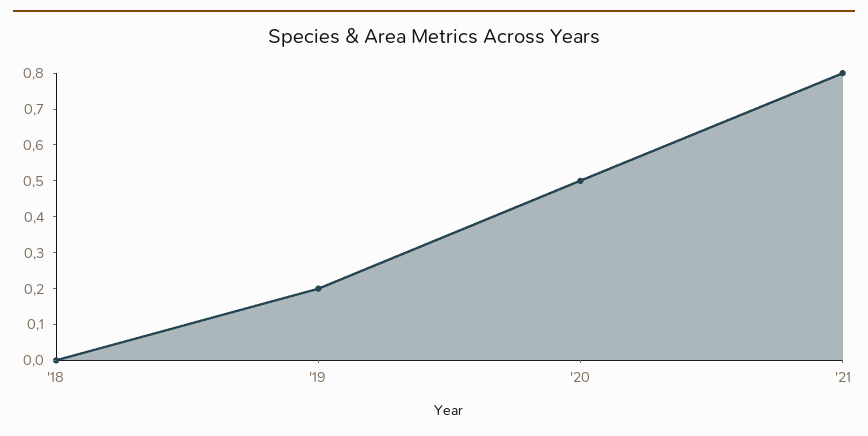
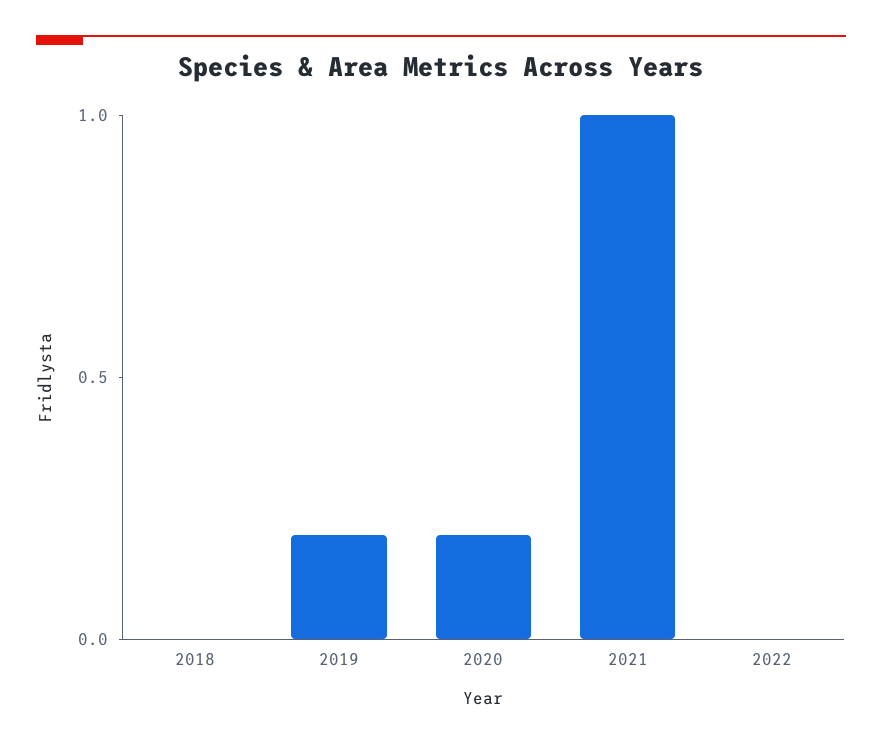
'20: 0.5 -> 0.2
'21: 0.8 -> 1
2022: none -> 0

